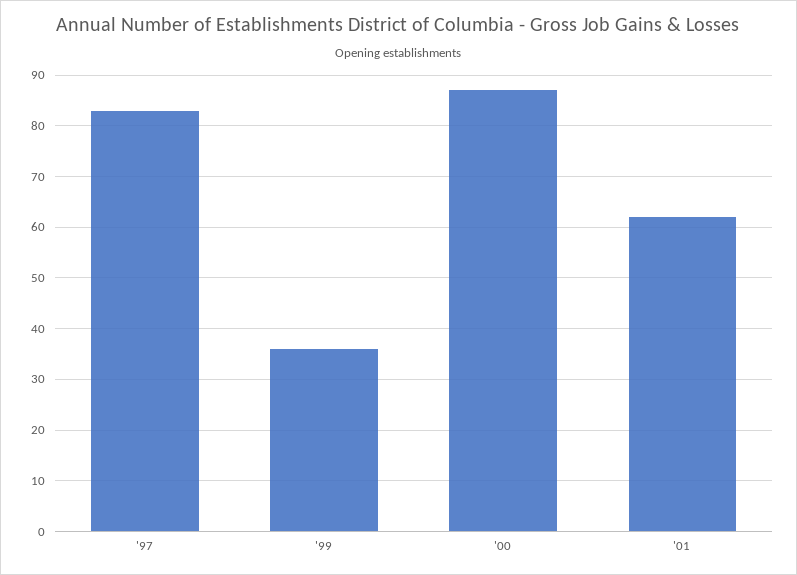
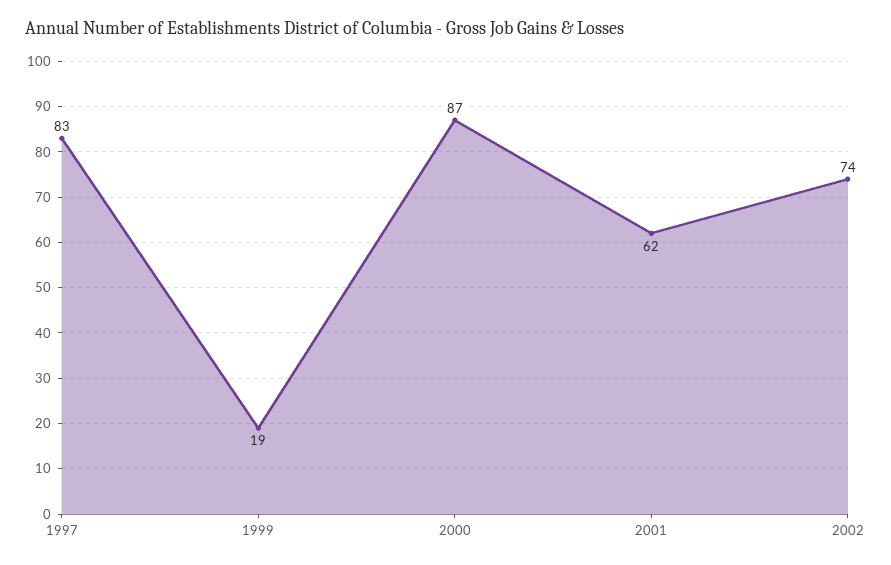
'99: 35 -> 19
2002: none -> 74

